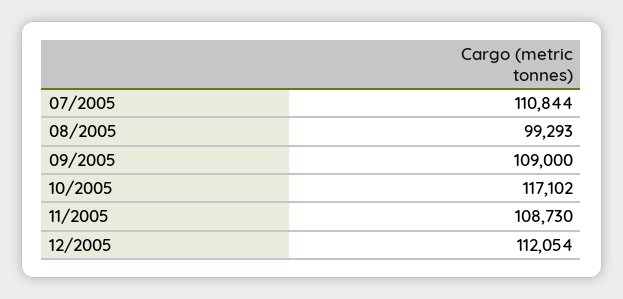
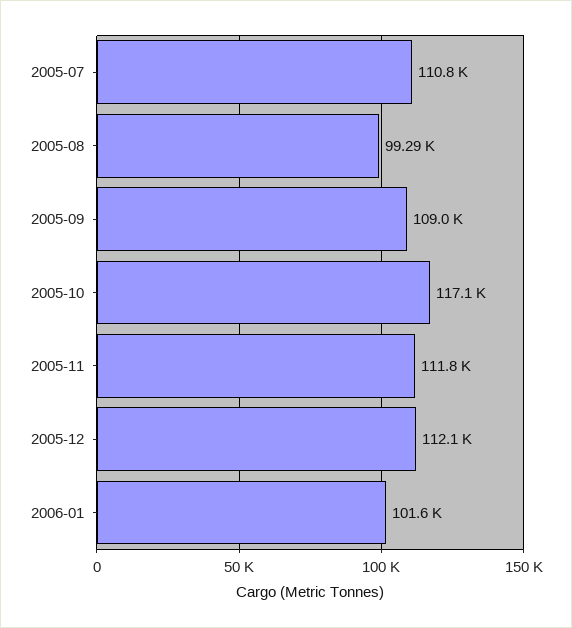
11/2005: 108730 -> 111800
2006-01: none -> 101600

